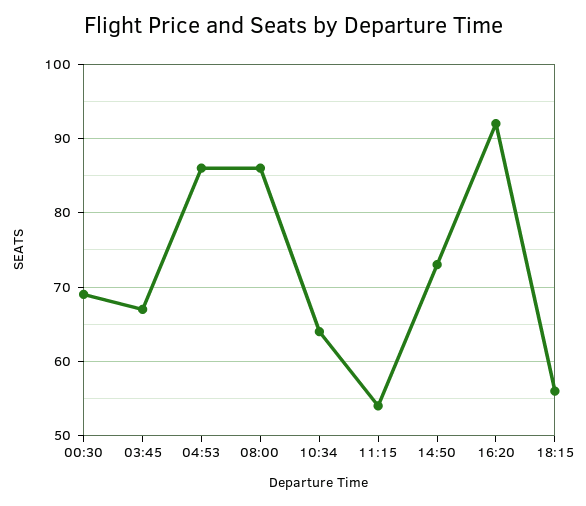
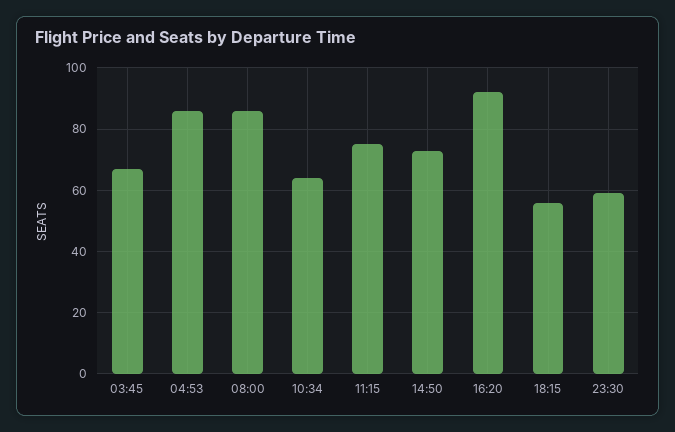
00:30: 69 -> none
11:15: 54 -> 75
23:30: none -> 60

